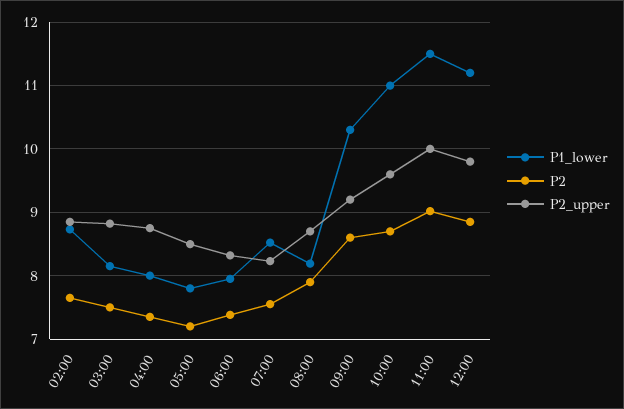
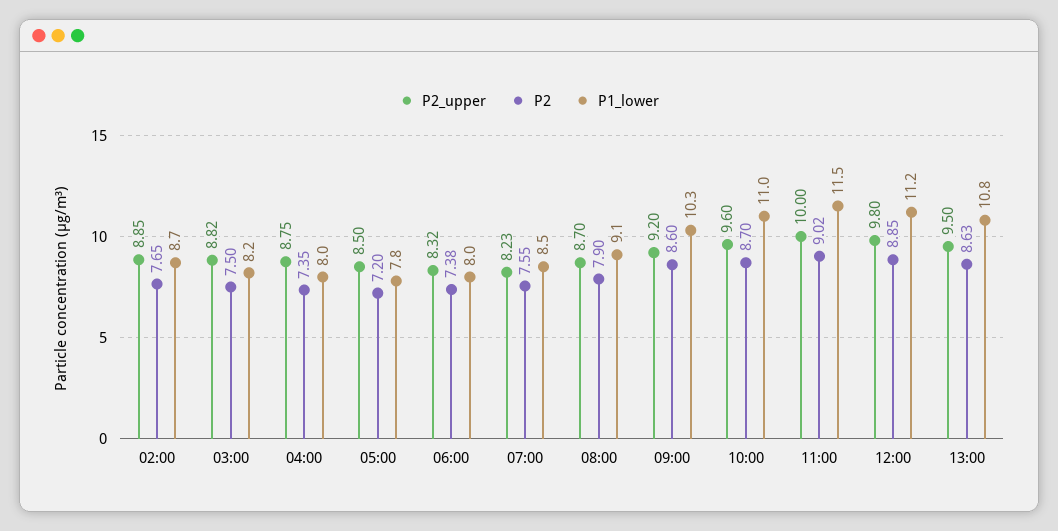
P1_lower, 08:00: 8.2 -> 9.1
P2_upper, 13:00: none -> 9.5
P2, 13:00: none -> 8.63
P1_lower, 13:00: none -> 10.8

